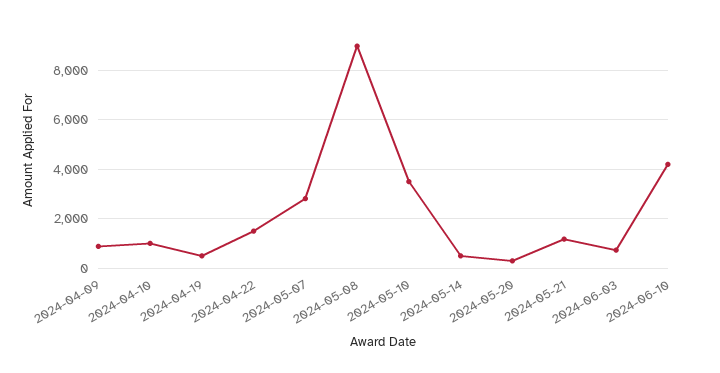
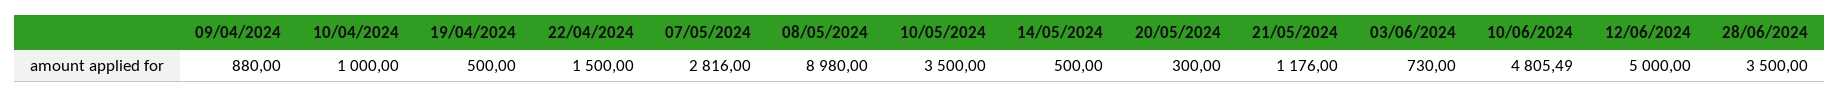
2024-06-10: 4250 -> 4805.49
12/06/2024: none -> 5000
28/06/2024: none -> 3500

